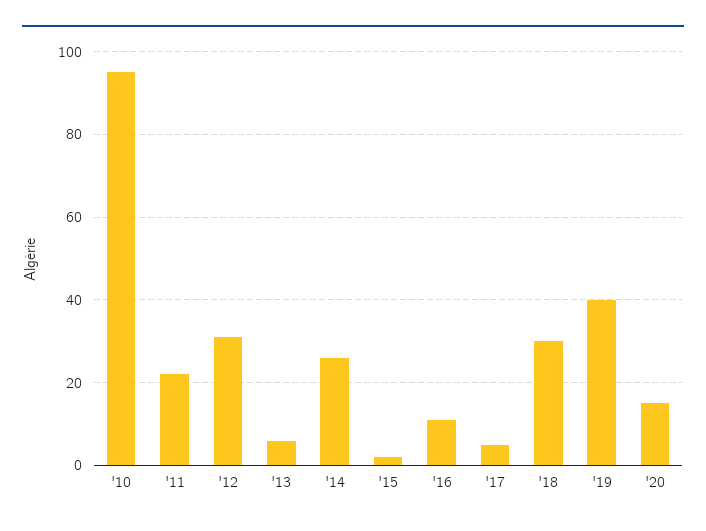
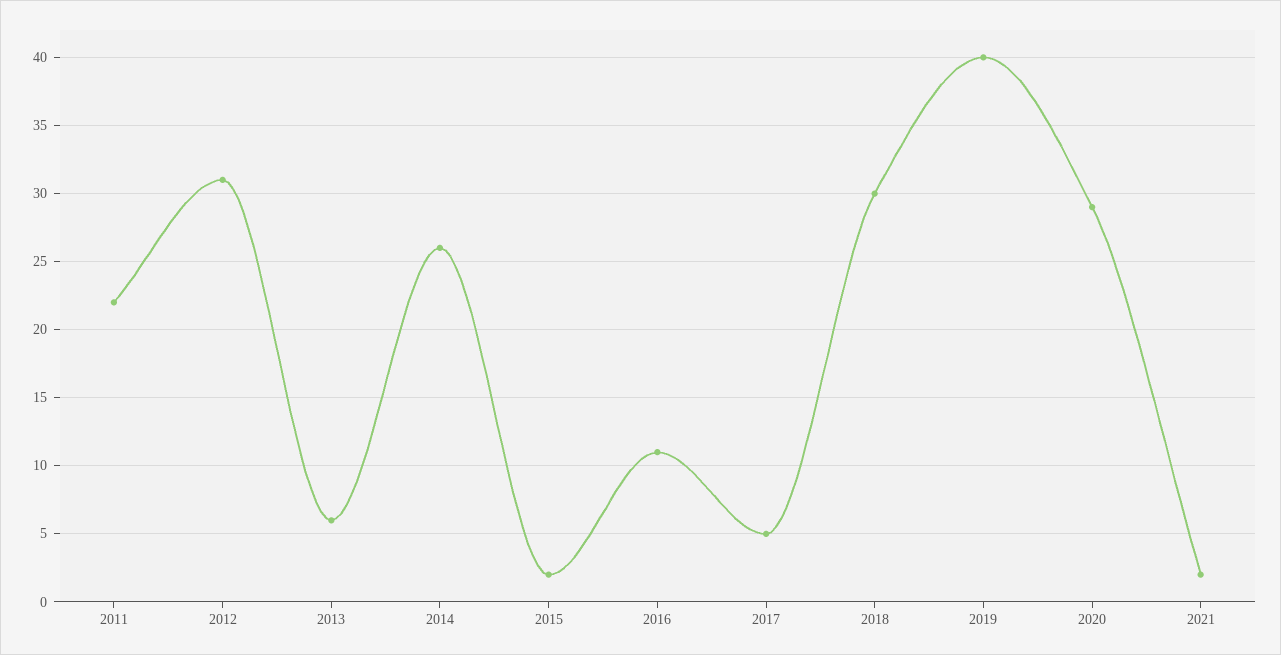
'10: 95 -> none
'20: 15 -> 29
2021: none -> 2

